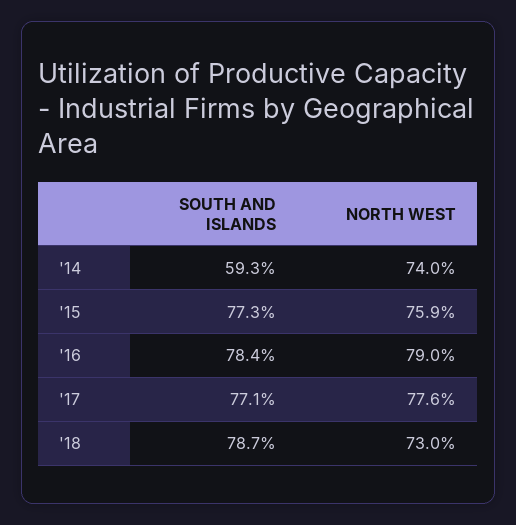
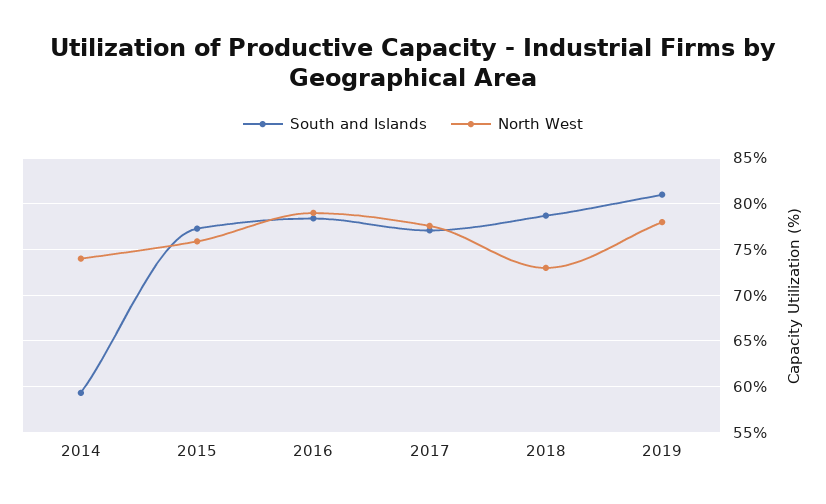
SOUTH AND ISLANDS, 2019: none -> 81
NORTH WEST, 2019: none -> 78

